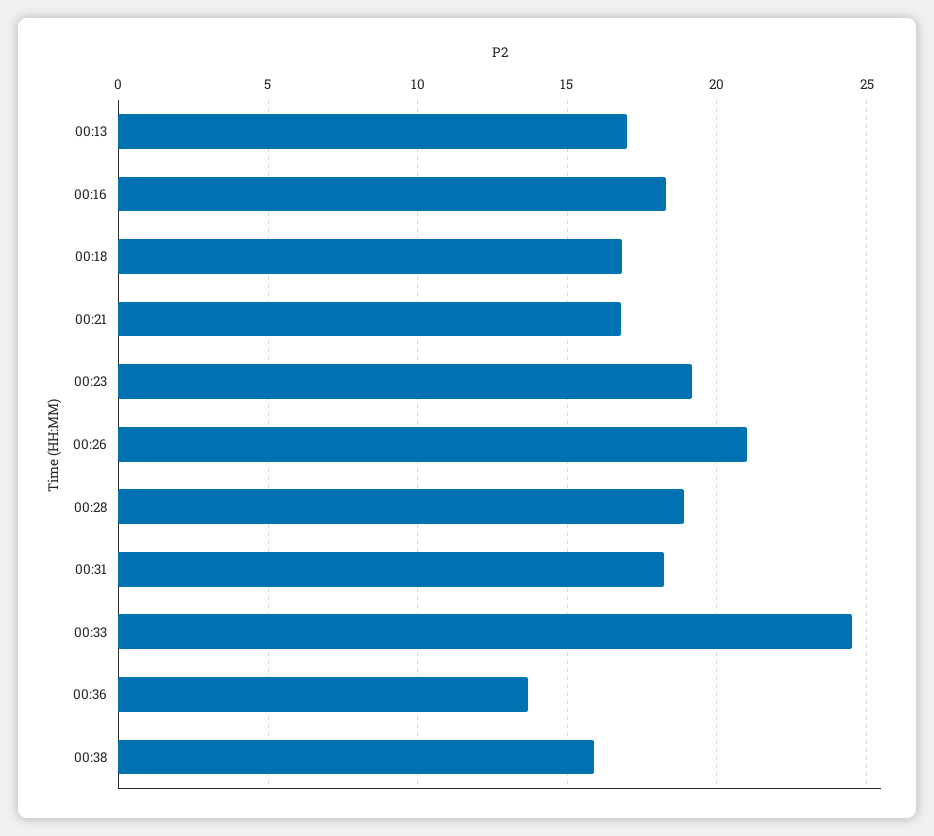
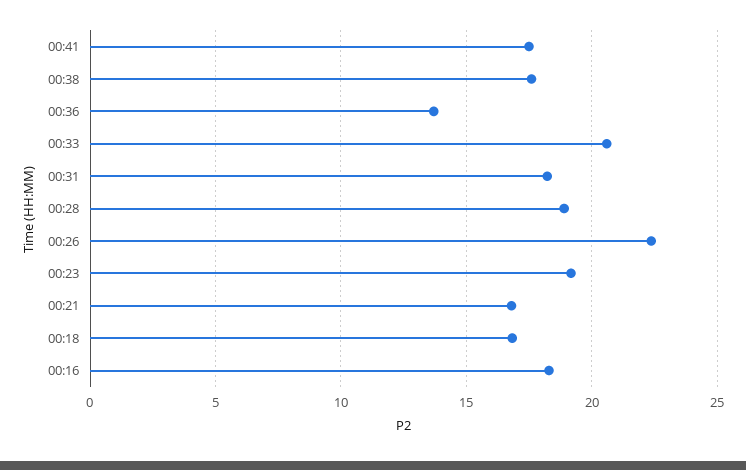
00:13: 17 -> none
00:26: 21 -> 22.5
00:33: 24.5 -> 20.5
00:38: 16 -> 17.5
00:41: none -> 17.5

